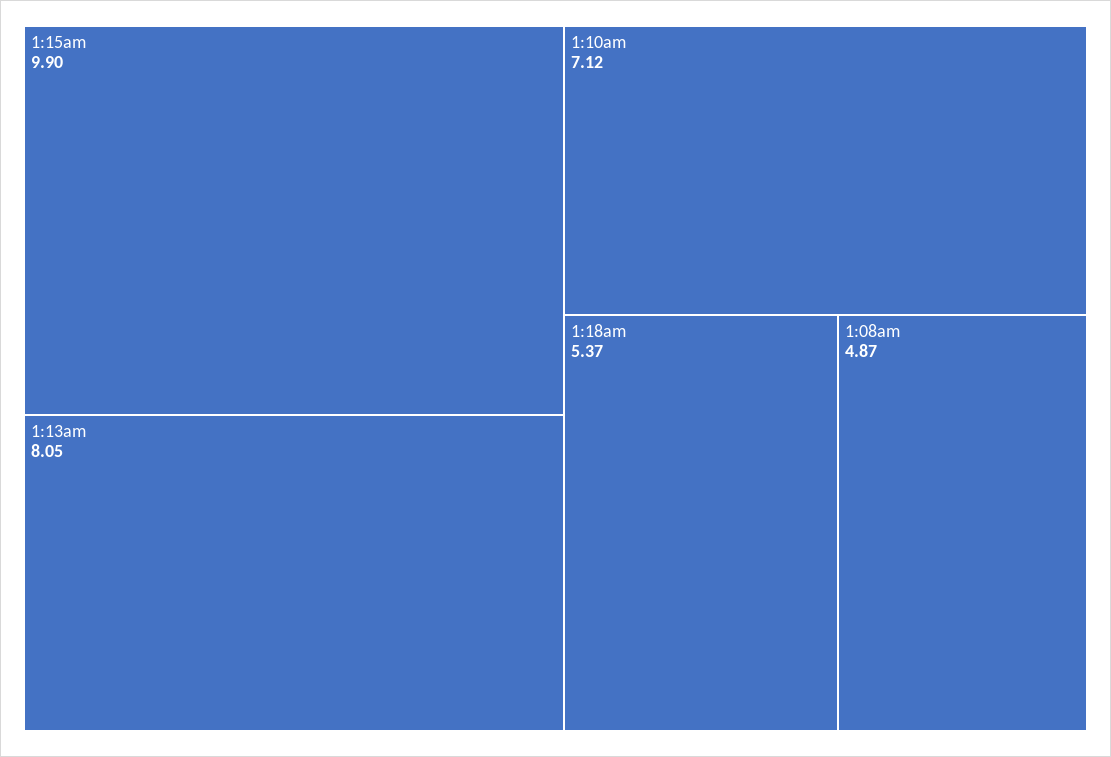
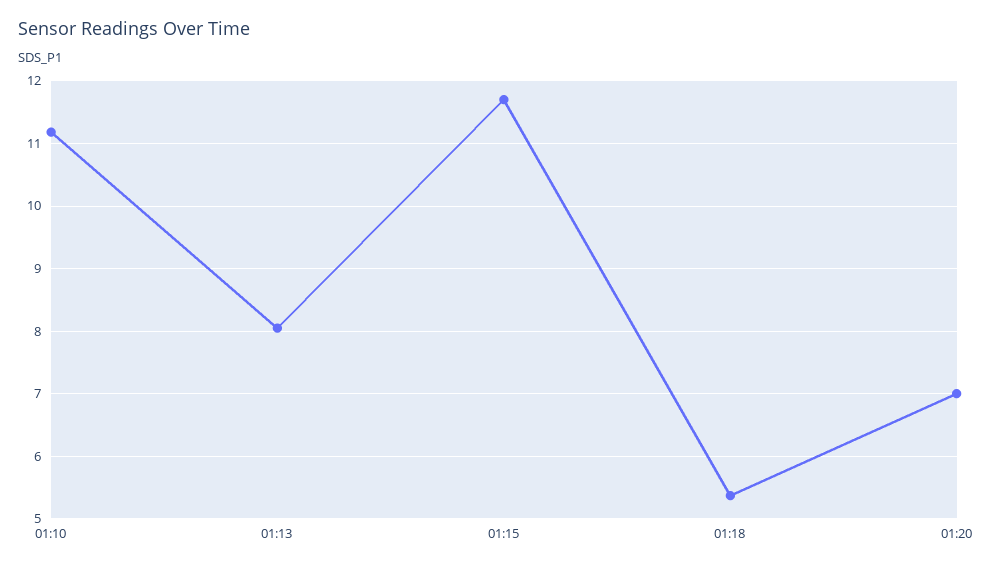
1:15am: 9.9 -> 11.7
1:10am: 7.12 -> 11.2
1:08am: 4.87 -> none
01:20: none -> 7

